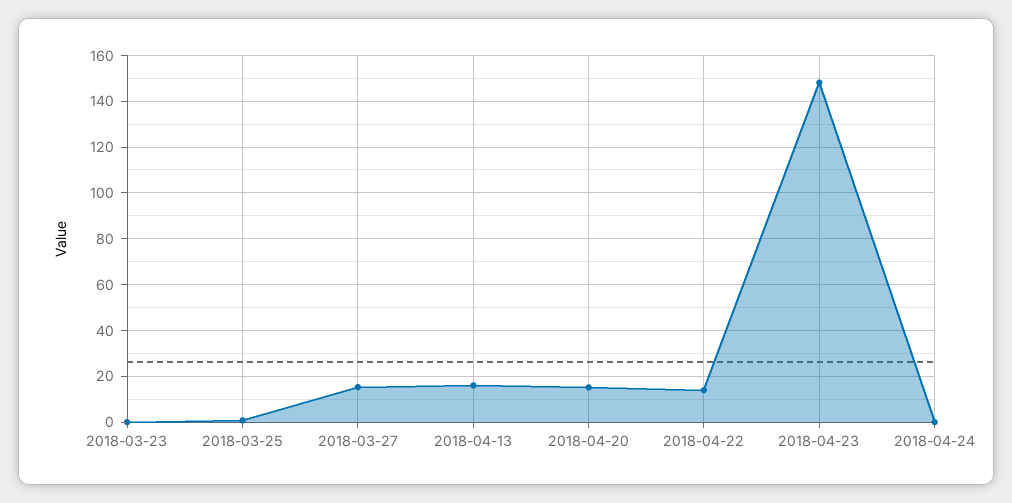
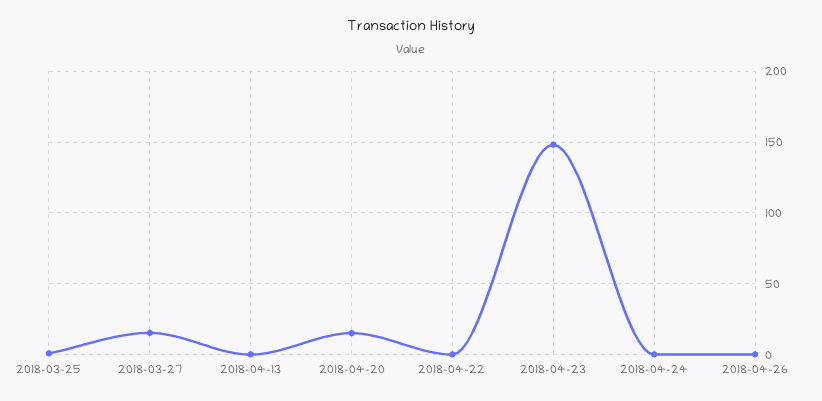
2018-03-23: 0 -> none
2018-04-13: 15 -> 0
2018-04-22: 15 -> 0
2018-04-26: none -> 0

